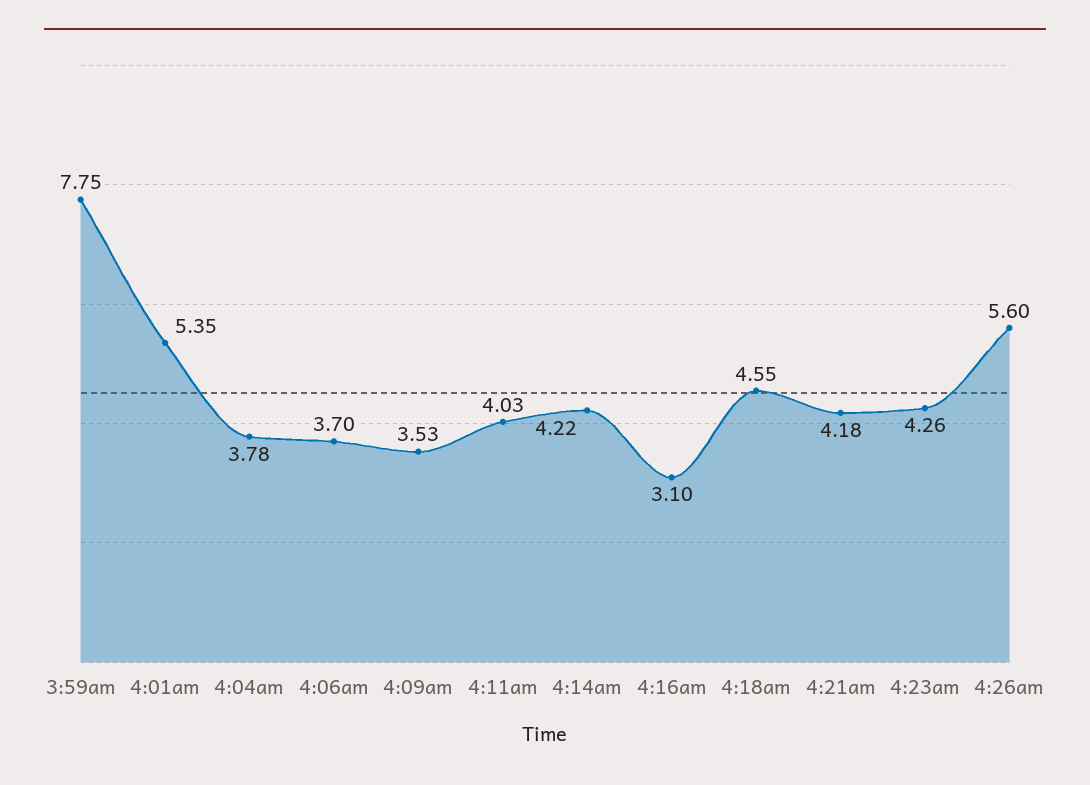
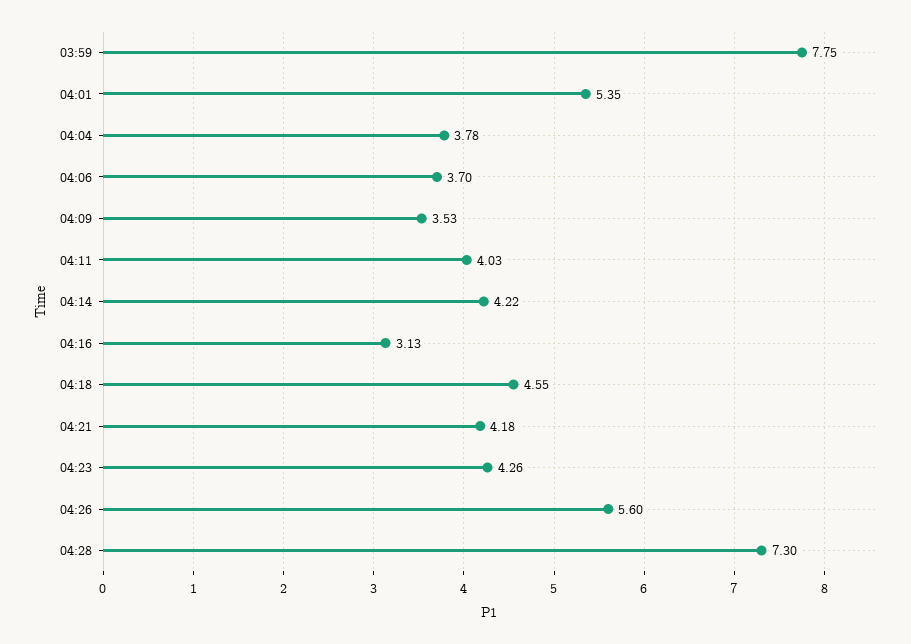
4:16am: 3.1 -> 3.13
04:28: none -> 7.3

